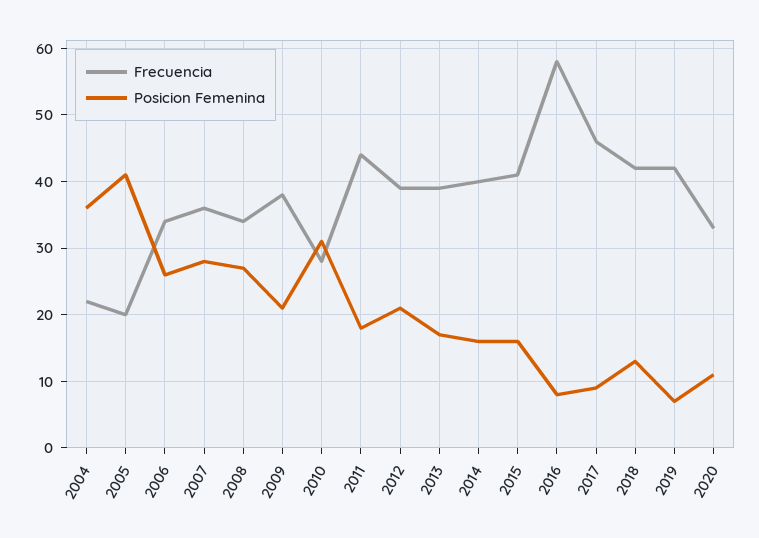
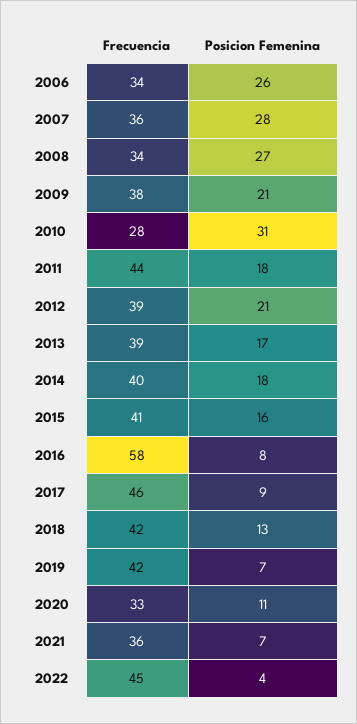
Frecuencia, 2004: 22 -> none
Posicion Femenina, 2004: 36 -> none
Frecuencia, 2005: 20 -> none
Posicion Femenina, 2005: 41 -> none
Posicion Femenina, 2014: 16 -> 18
Frecuencia, 2021: none -> 36
Posicion Femenina, 2021: none -> 7
Frecuencia, 2022: none -> 45
Posicion Femenina, 2022: none -> 4

